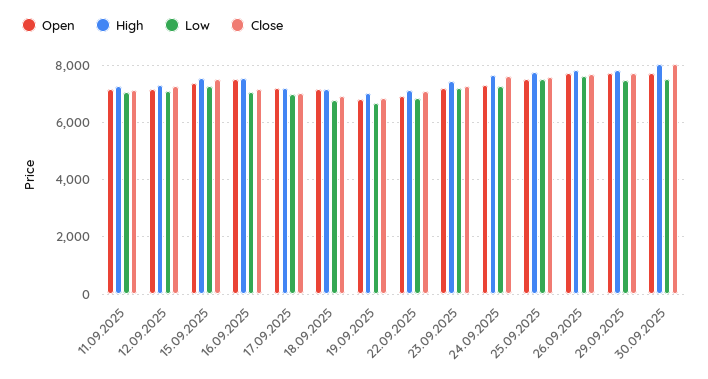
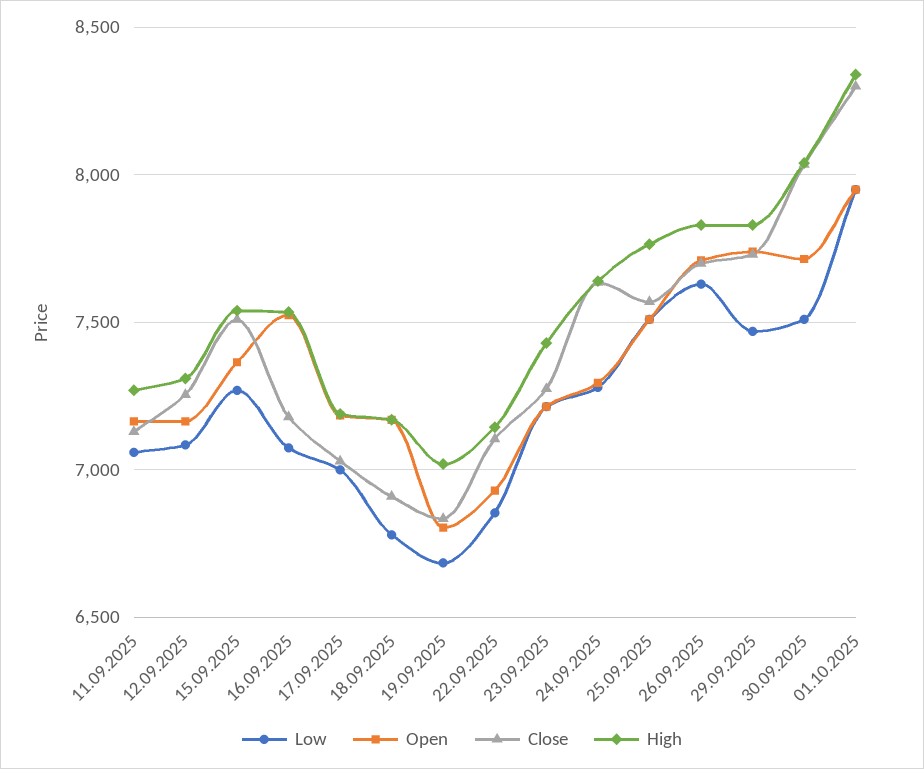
Low, 01.10.2025: none -> 7950
Open, 01.10.2025: none -> 7950
Close, 01.10.2025: none -> 8300
High, 01.10.2025: none -> 8350

